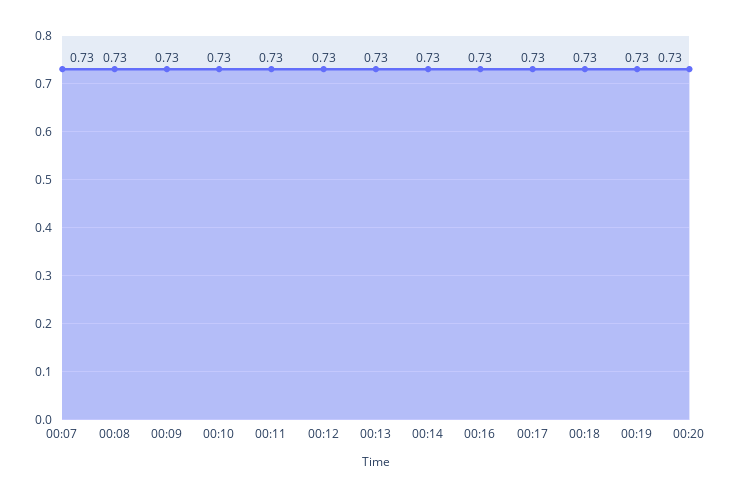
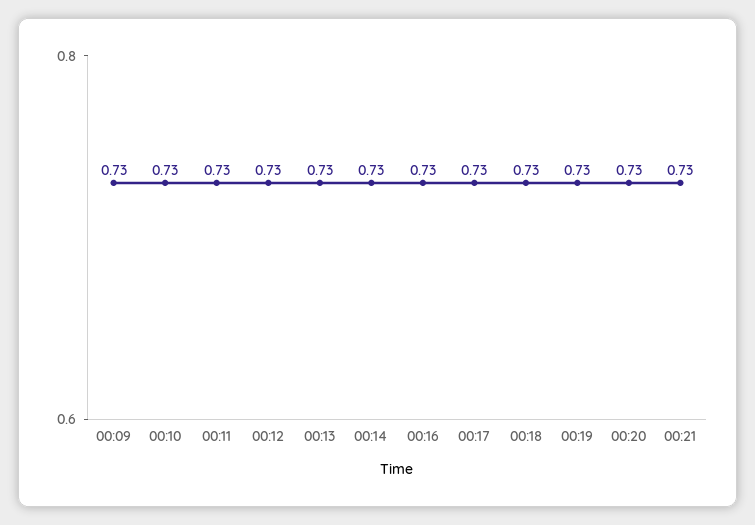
00:07: 0.73 -> none
00:08: 0.73 -> none
00:21: none -> 0.73

